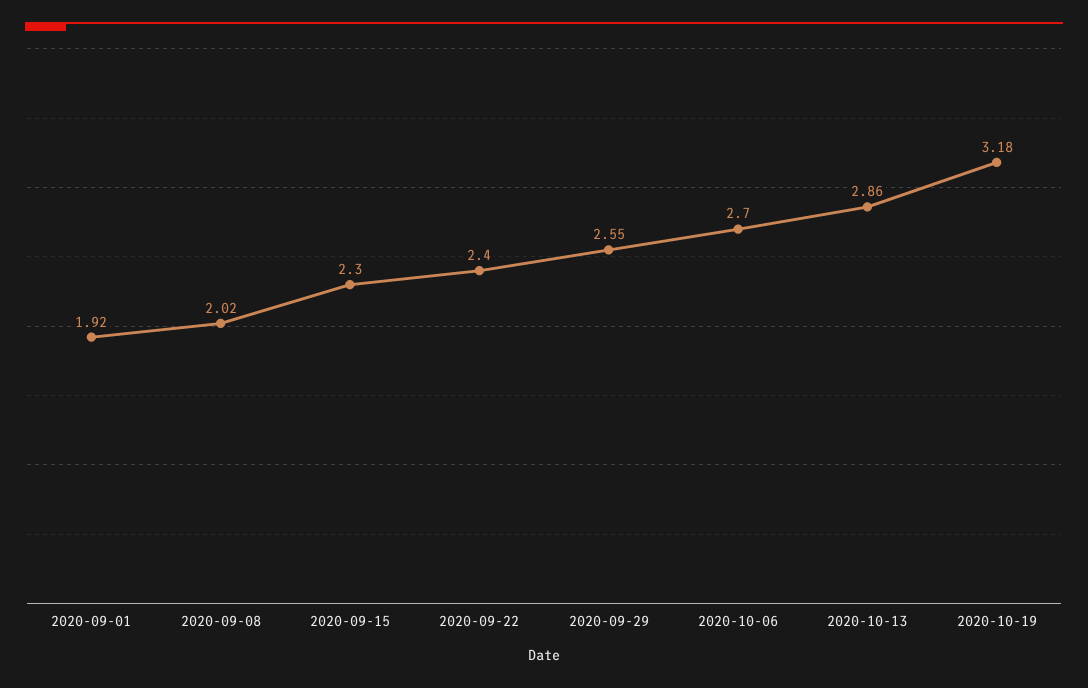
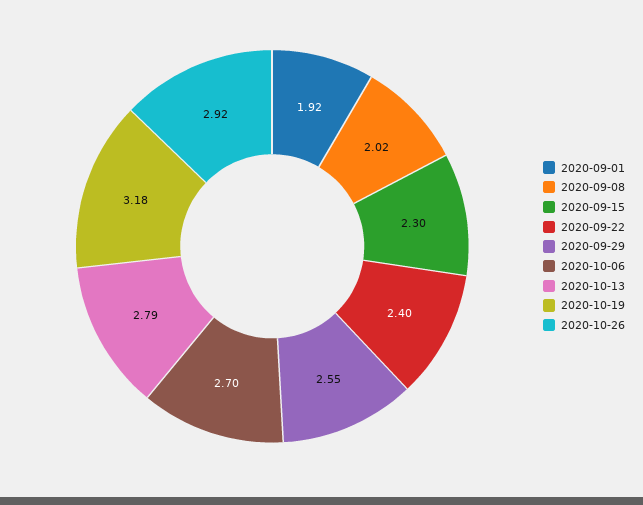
2020-10-13: 2.86 -> 2.79
2020-10-26: none -> 2.92

